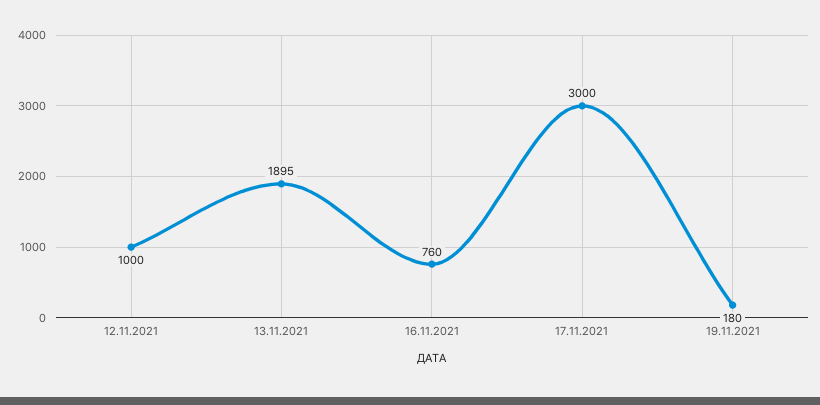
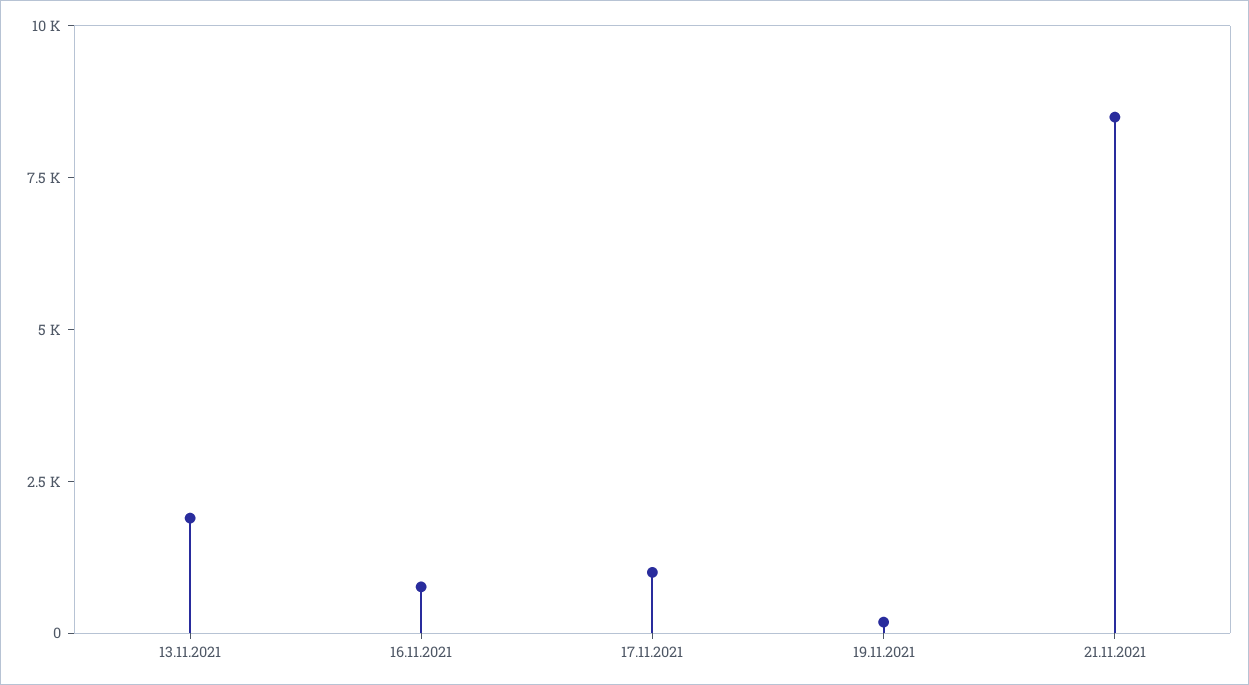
12.11.2021: 1000 -> none
17.11.2021: 3000 -> 1000
21.11.2021: none -> 8500

